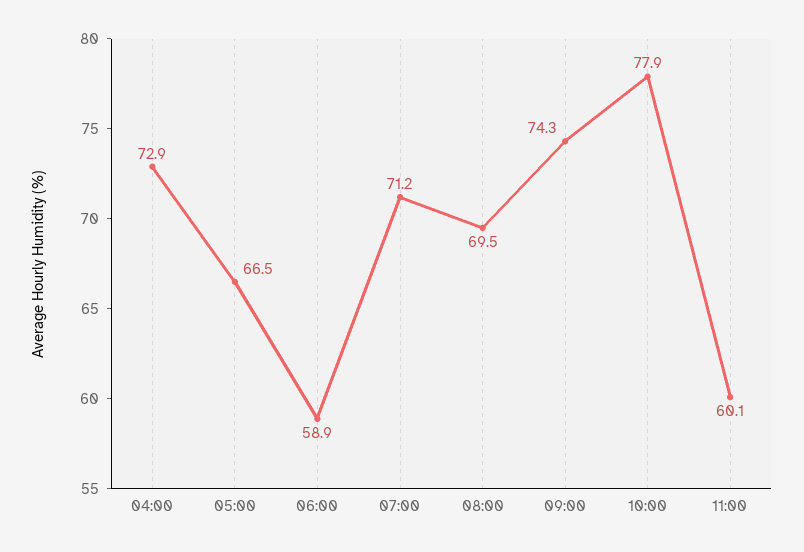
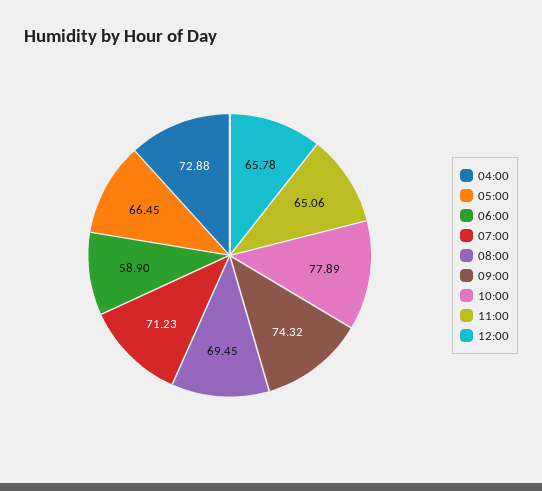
11:00: 60.1 -> 65.06
12:00: none -> 65.78

